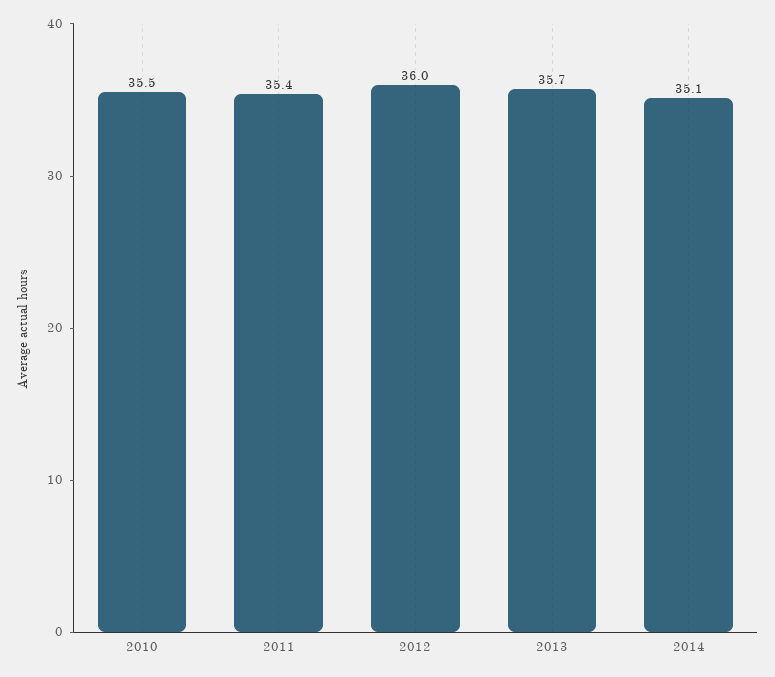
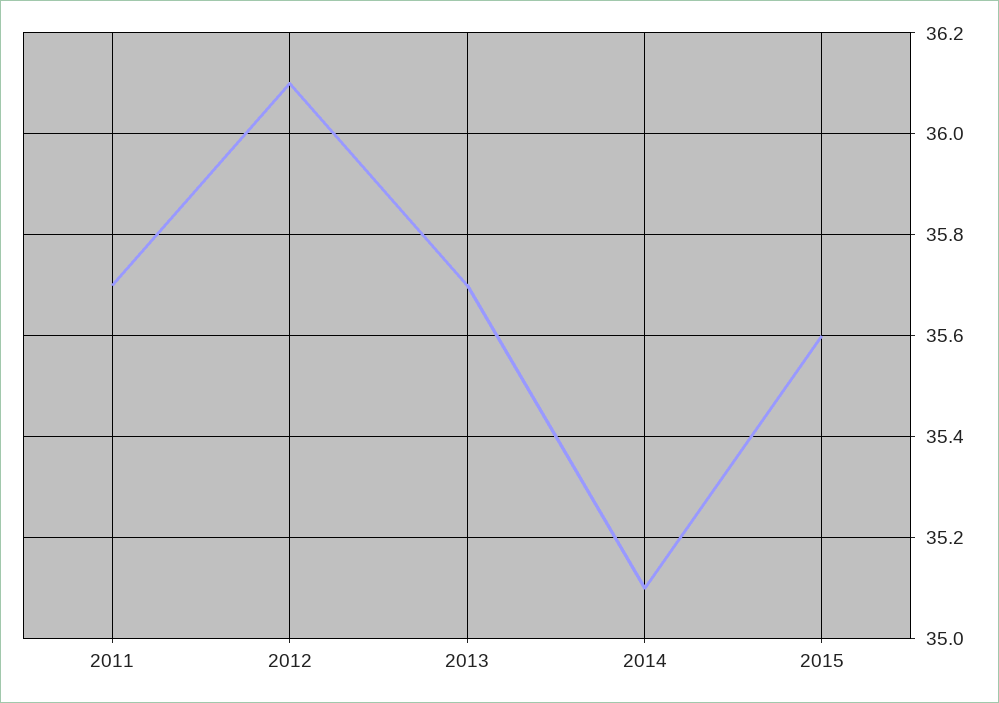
2010: 35.5 -> none
2011: 35.4 -> 35.7
2012: 36 -> 36.1
2015: none -> 35.6

